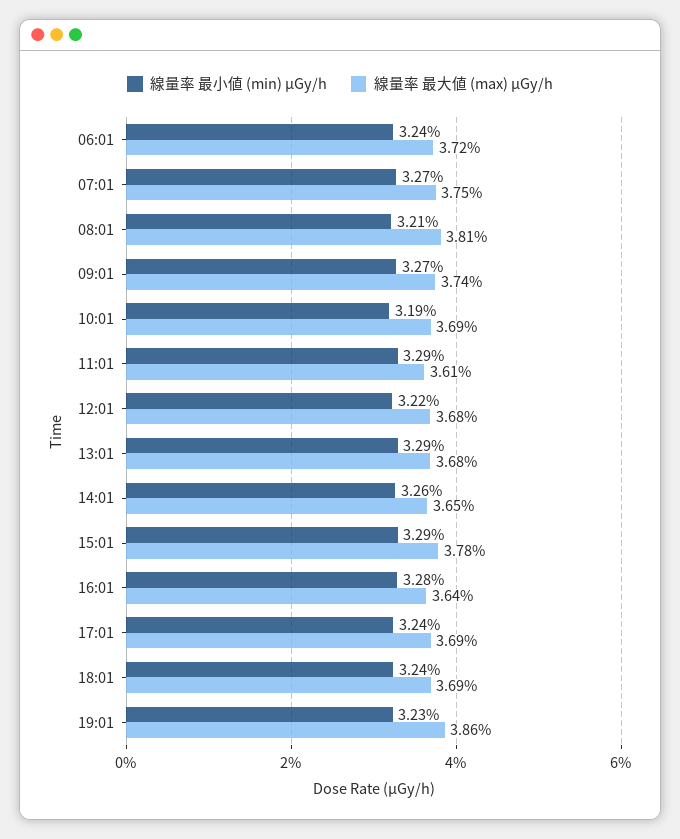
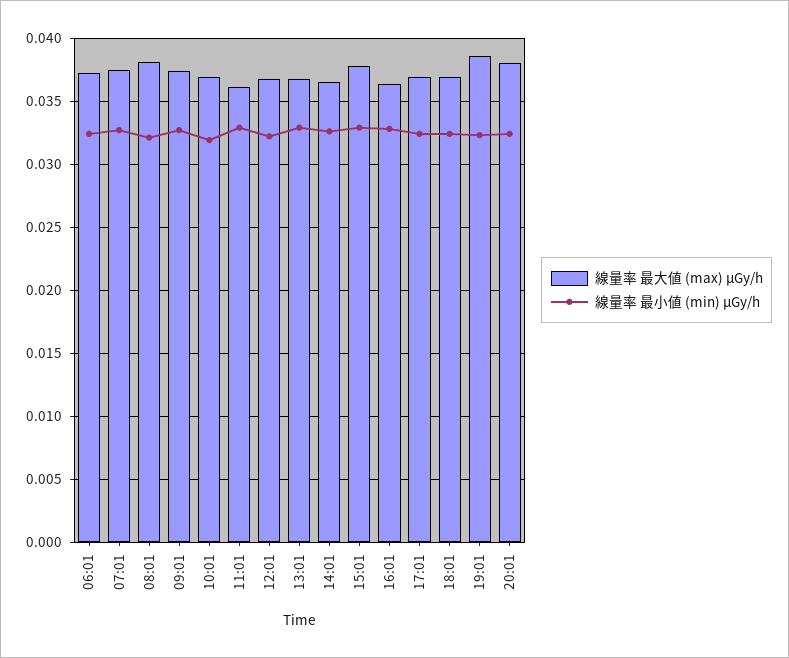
線量率 最大値 (max) μGy/h, 20:01: none -> 0.038
線量率 最小値 (min) μGy/h, 20:01: none -> 0.0325

